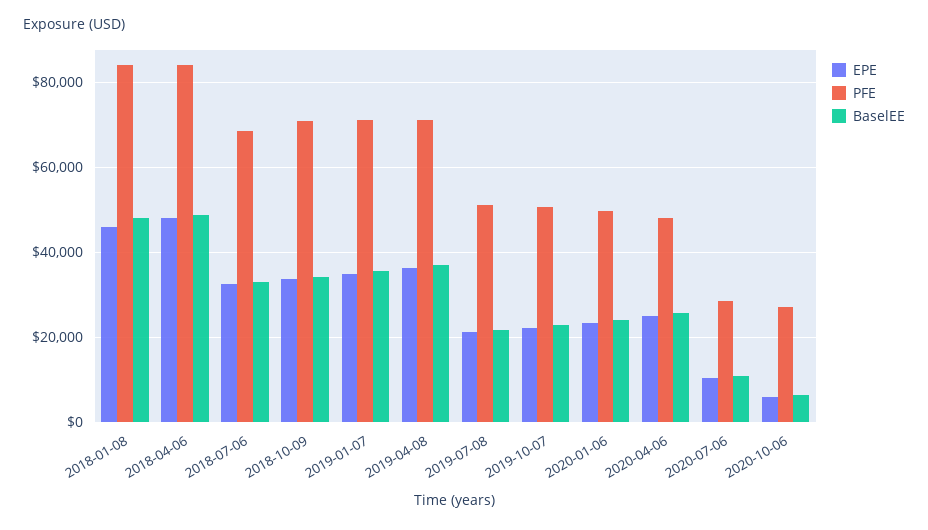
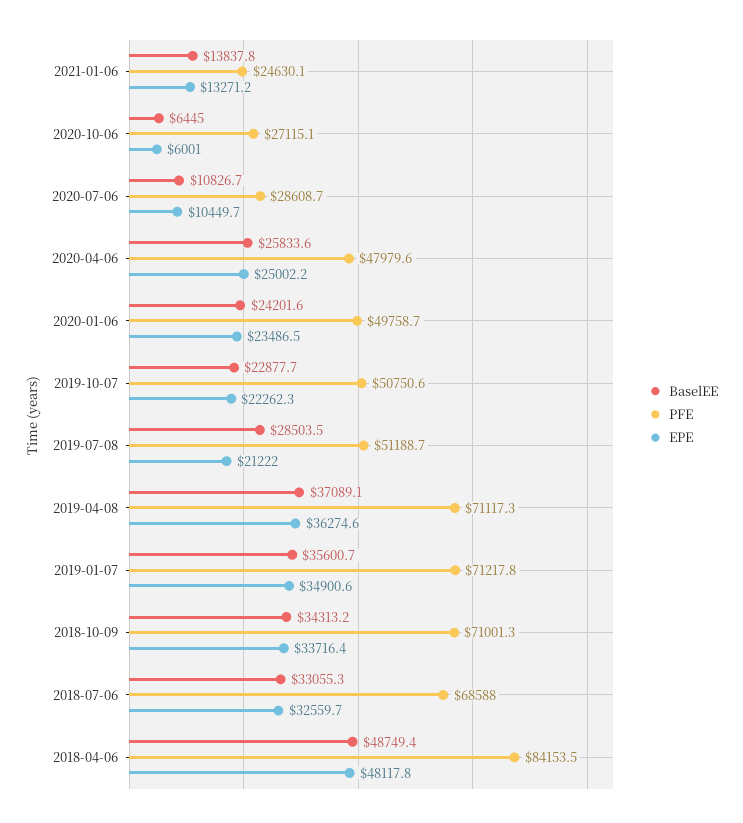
EPE, 2018-01-08: 46000 -> none
PFE, 2018-01-08: 84000 -> none
BaselEE, 2018-01-08: 48000 -> none
BaselEE, 2019-07-08: 22000 -> 28503.5
BaselEE, 2021-01-06: none -> 13837.8
PFE, 2021-01-06: none -> 24630.1
EPE, 2021-01-06: none -> 13271.2

